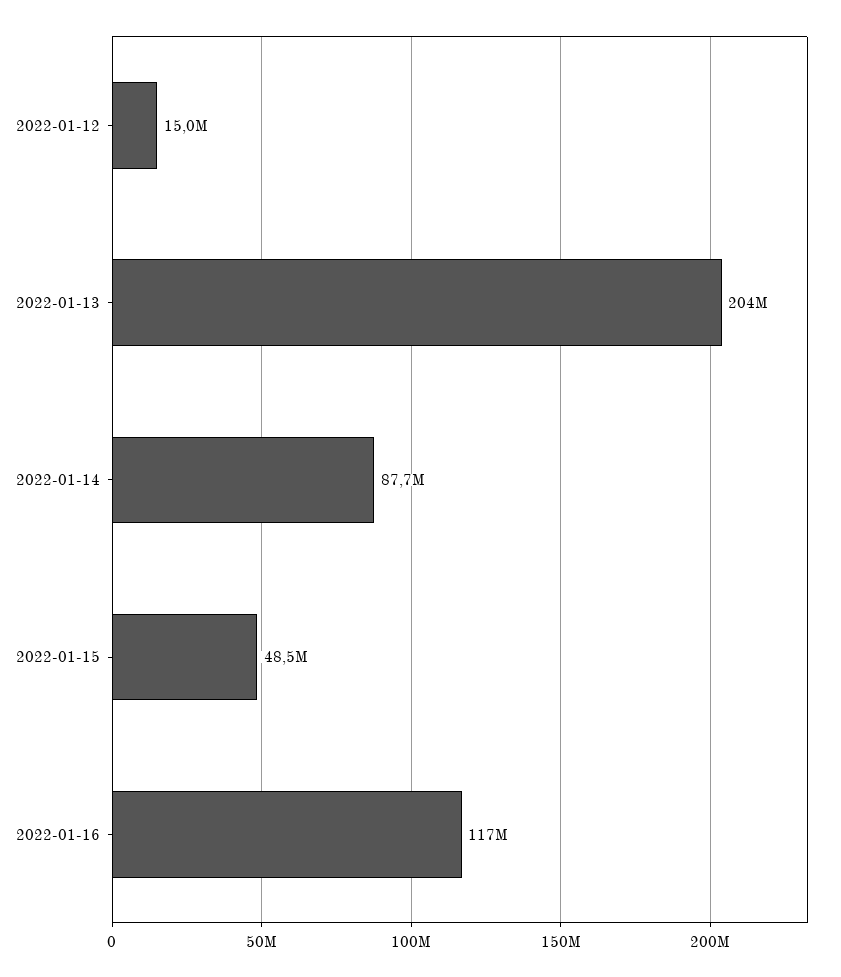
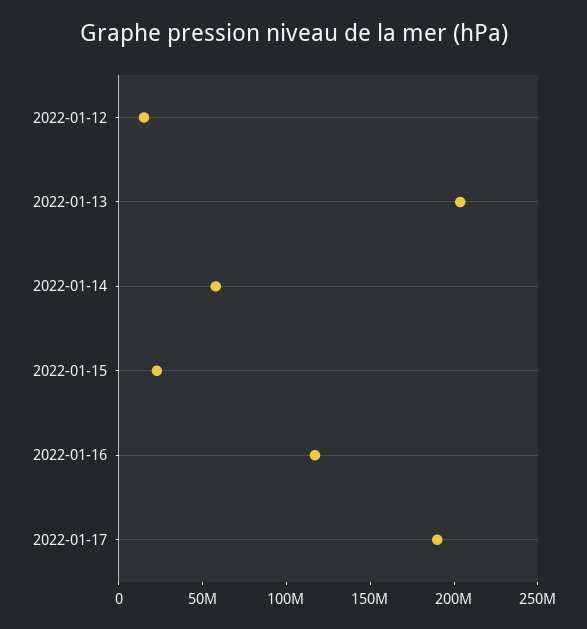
2022-01-14: 87700000 -> 60000000
2022-01-15: 48500000 -> 20000000
2022-01-17: none -> 190000000

